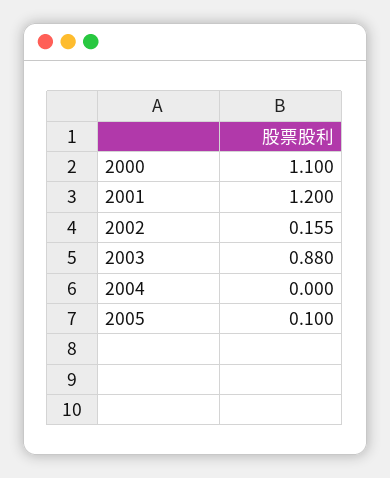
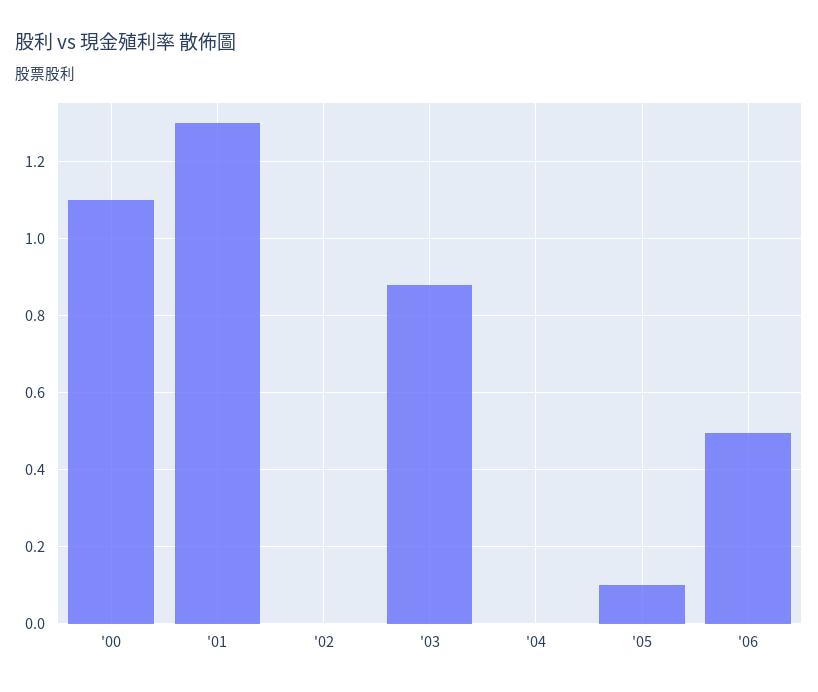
2001: 1.2 -> 1.3
2002: 0.155 -> 0
'06: none -> 0.5

